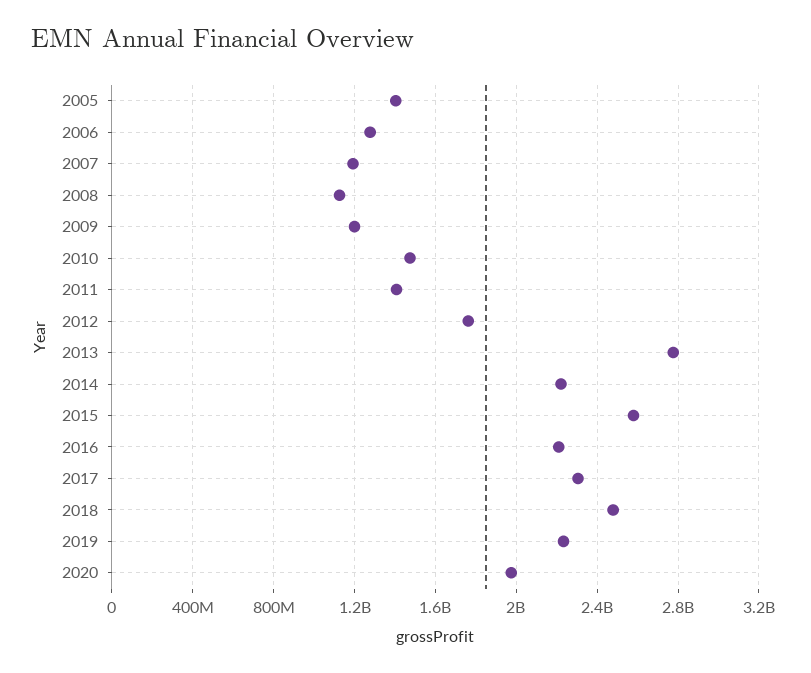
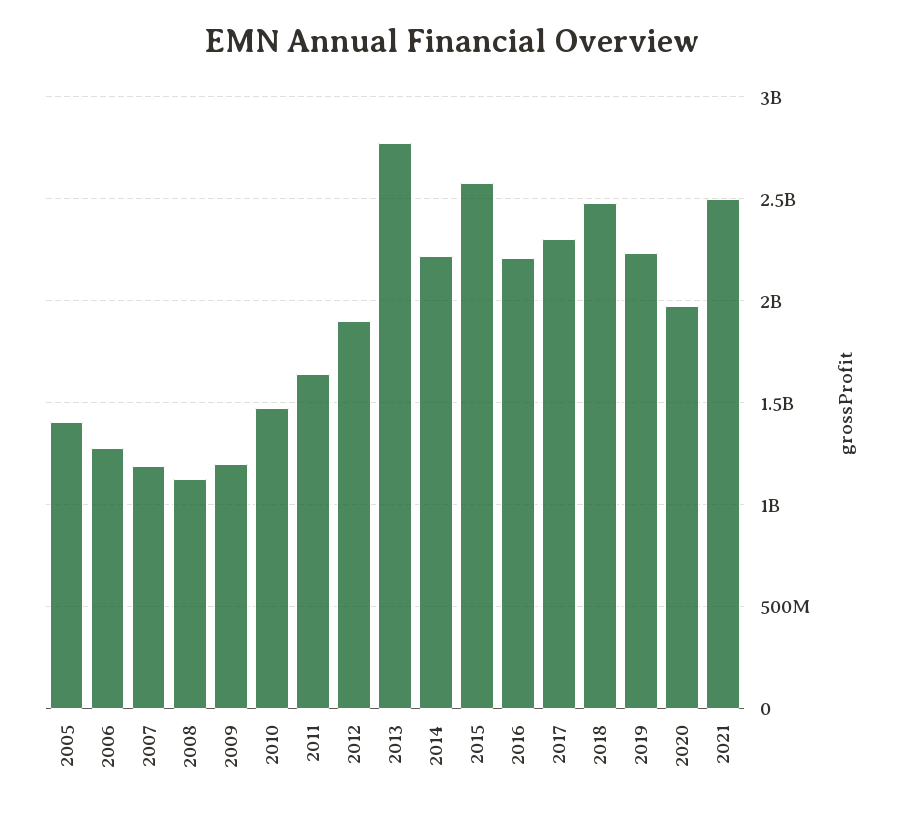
2011: 1400000000 -> 1650000000
2012: 1750000000 -> 1900000000
2021: none -> 2500000000

